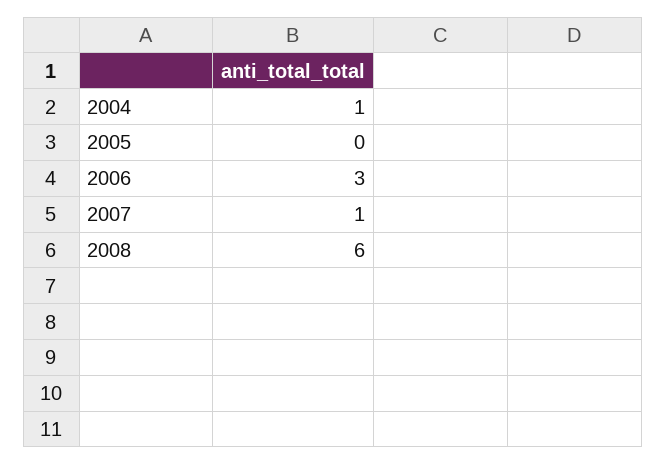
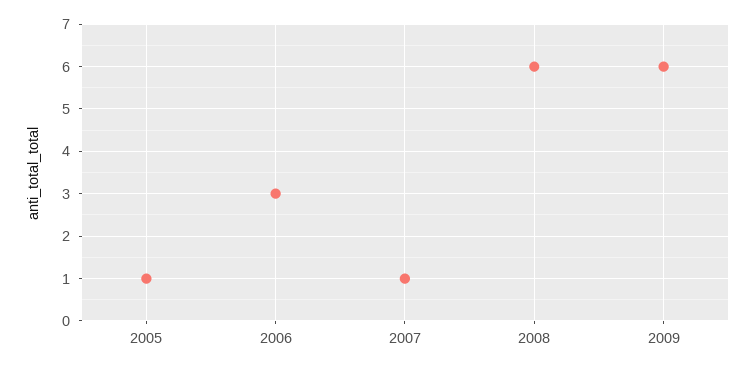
2004: 1 -> none
2005: 0 -> 1
2009: none -> 6

